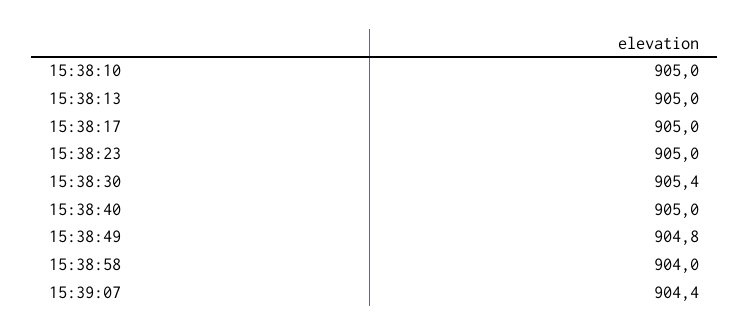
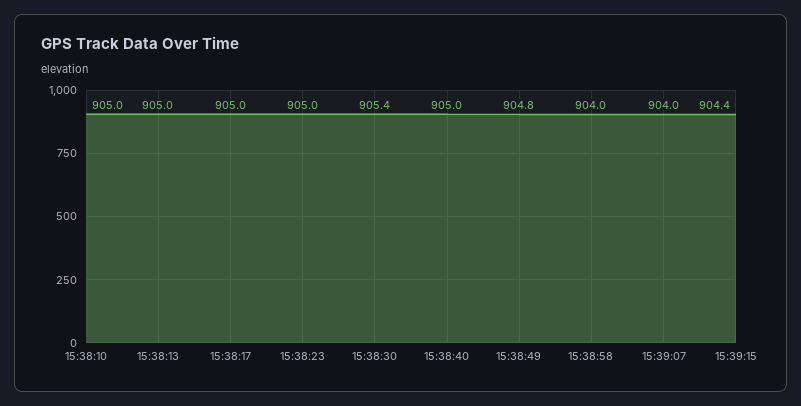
15:39:07: 904.4 -> 904
15:39:15: none -> 904.4

